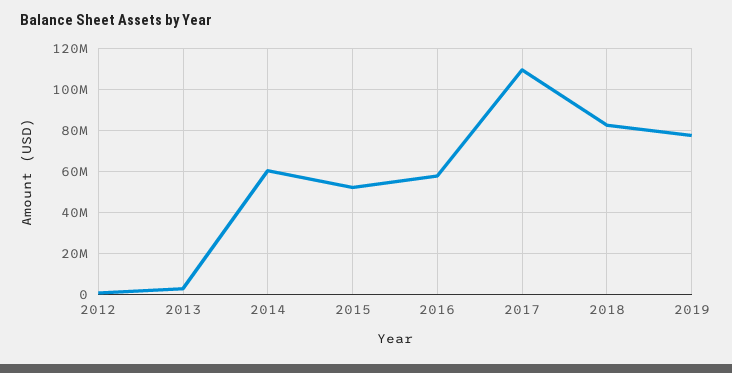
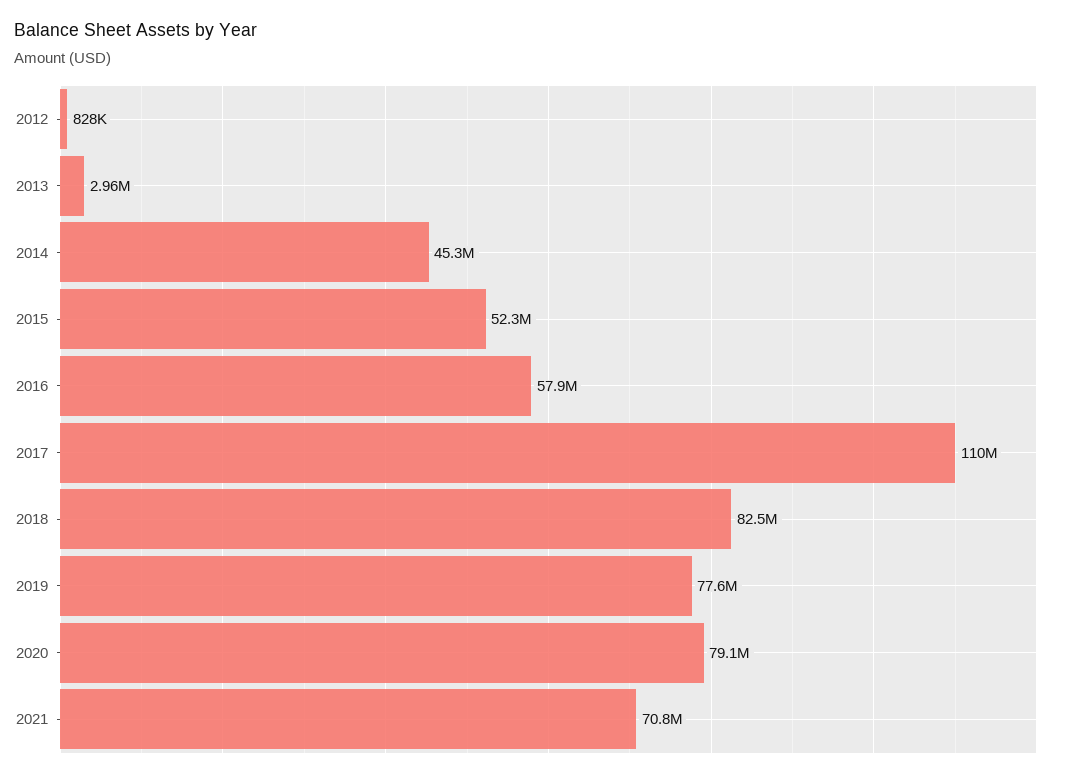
2014: 60000000 -> 45300000
2020: none -> 79100000
2021: none -> 70800000

